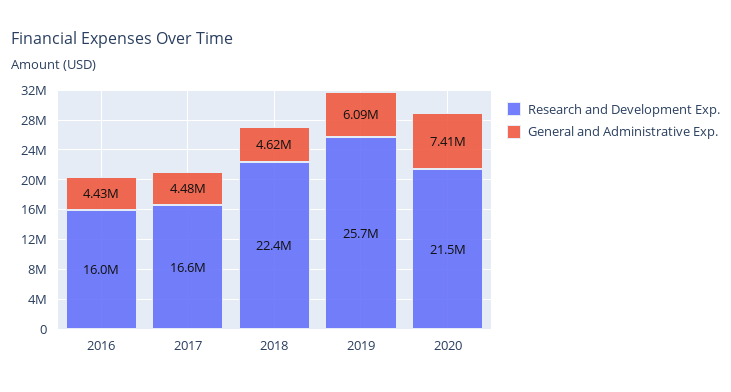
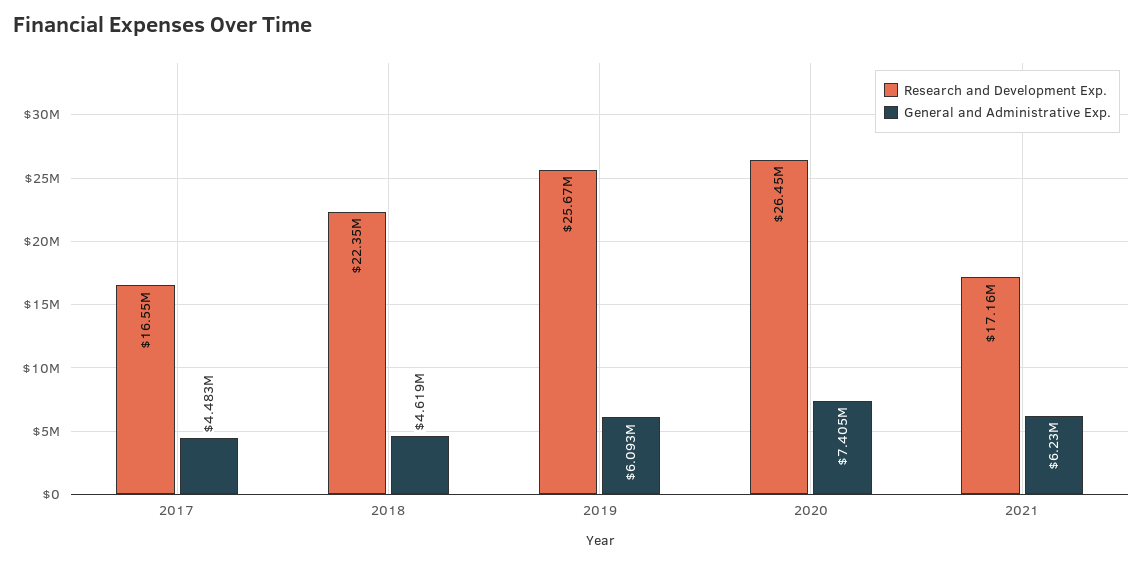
Research and Development Exp., 2016: 16000000 -> none
General and Administrative Exp., 2016: 4430000 -> none
Research and Development Exp., 2020: 21500000 -> 26450000
Research and Development Exp., 2021: none -> 17160000
General and Administrative Exp., 2021: none -> 6230000

